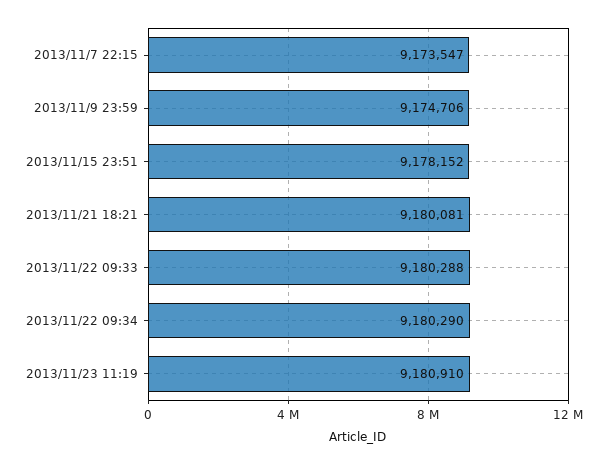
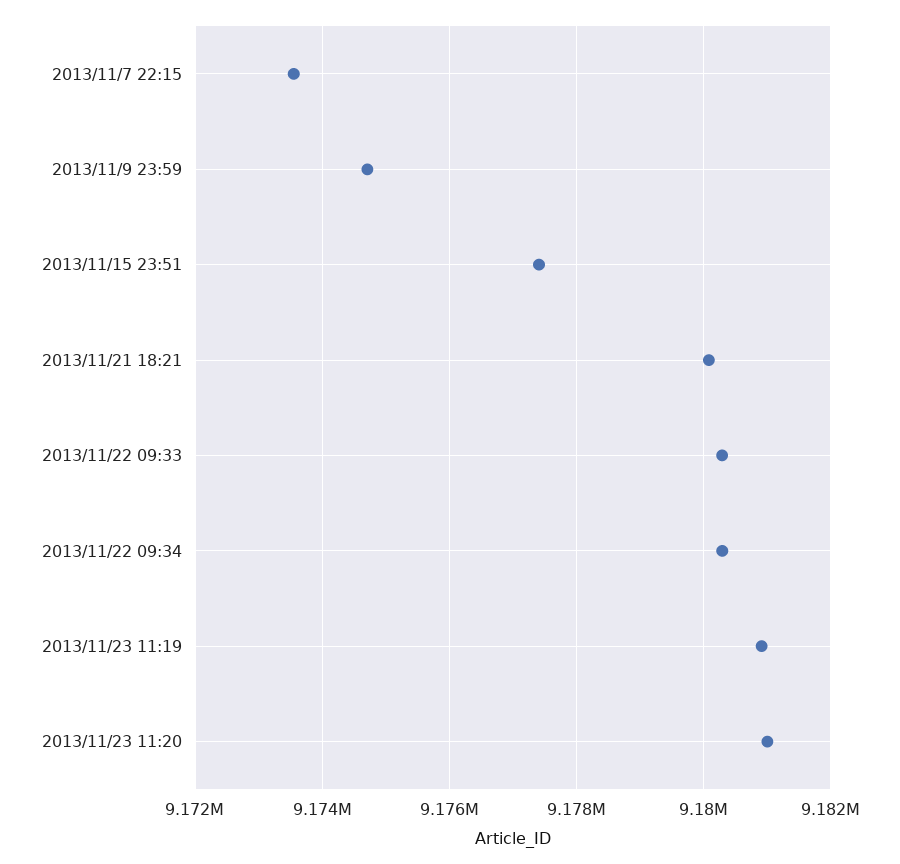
2013/11/15 23:51: 9178152 -> 9177400
2013/11/23 11:20: none -> 9181000

